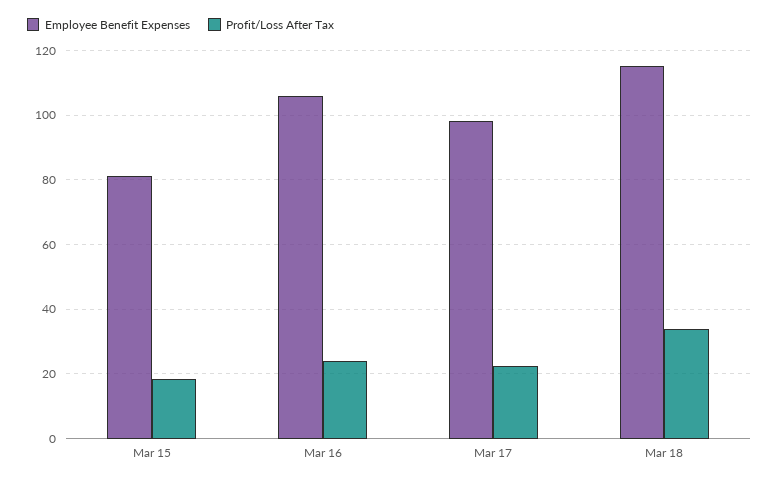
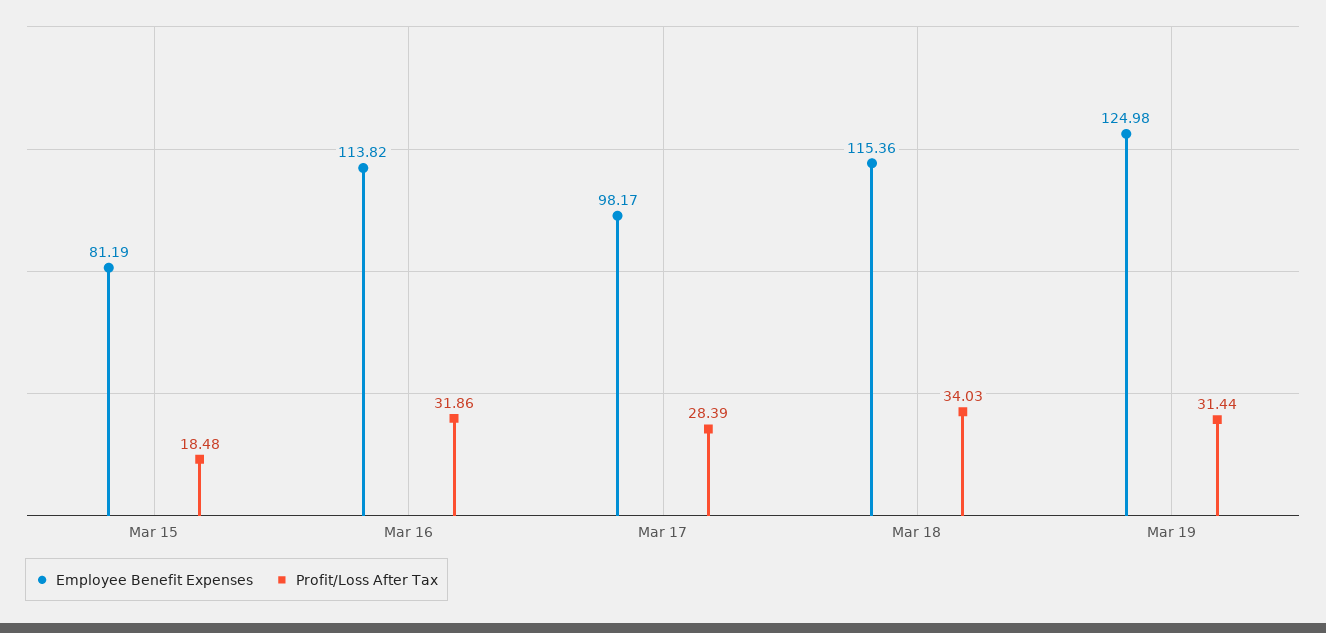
Employee Benefit Expenses, Mar 16: 106 -> 113.82
Profit/Loss After Tax, Mar 16: 24 -> 31.86
Profit/Loss After Tax, Mar 17: 22 -> 28.39
Employee Benefit Expenses, Mar 19: none -> 124.98
Profit/Loss After Tax, Mar 19: none -> 31.44

